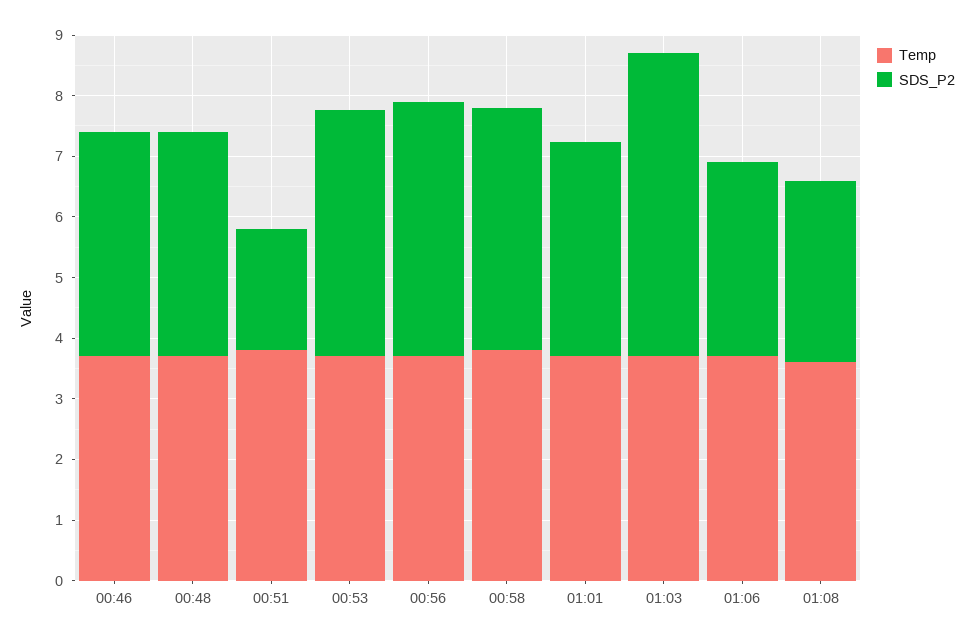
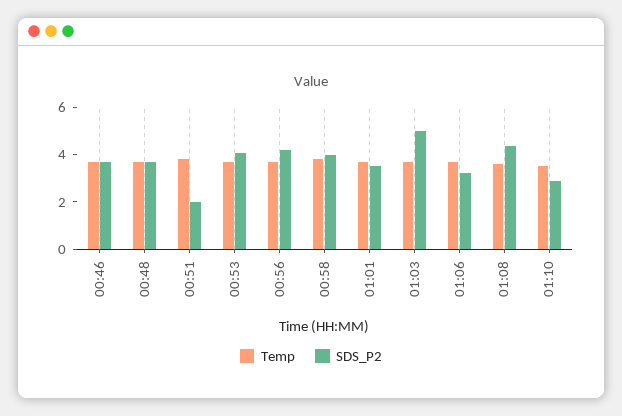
SDS_P2, 01:08: 3 -> 4.5
Temp, 01:10: none -> 3.5
SDS_P2, 01:10: none -> 3

